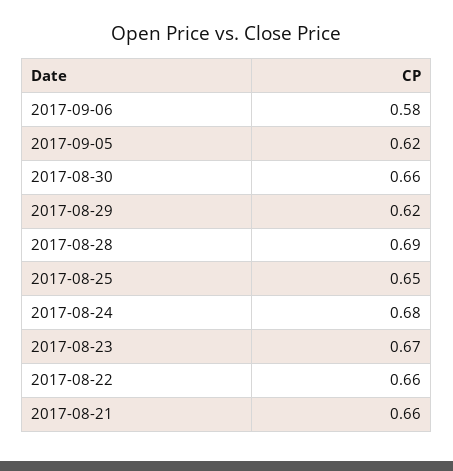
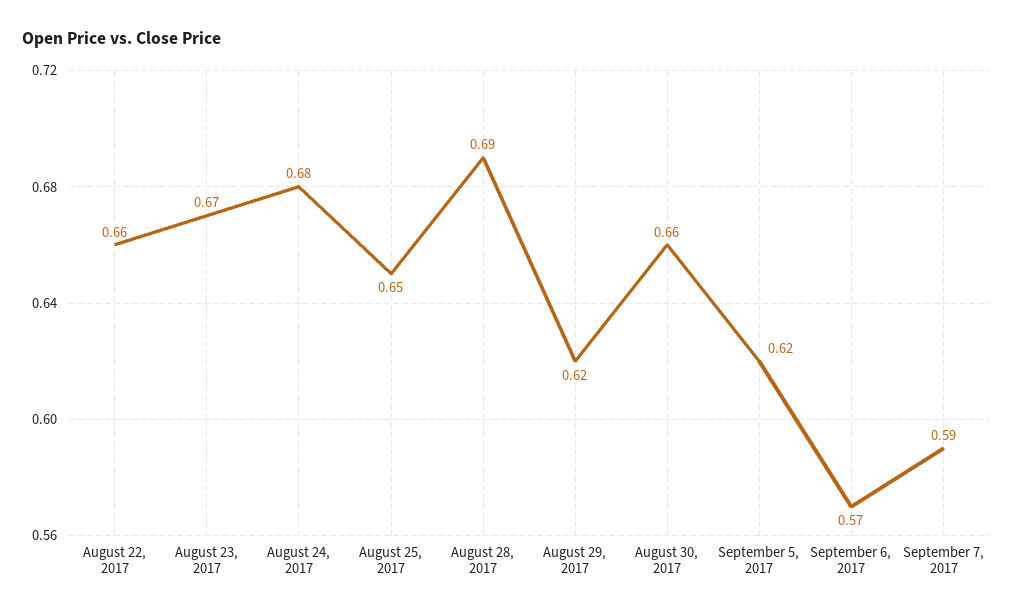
2017-09-06: 0.58 -> 0.57
2017-08-21: 0.66 -> none
September 7, 2017: none -> 0.59

